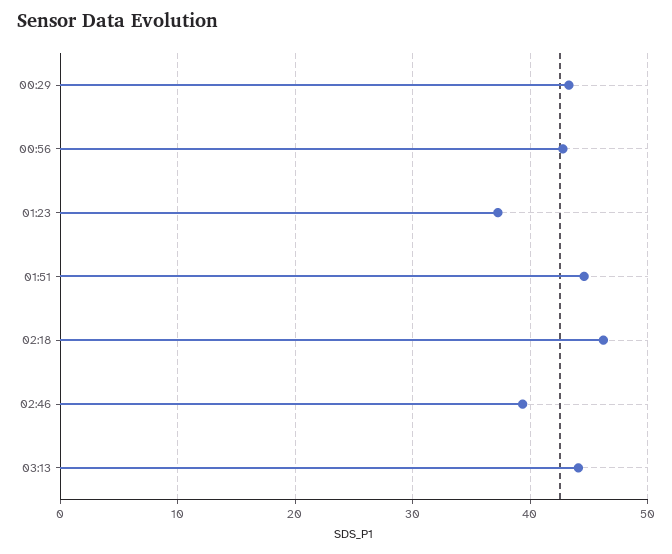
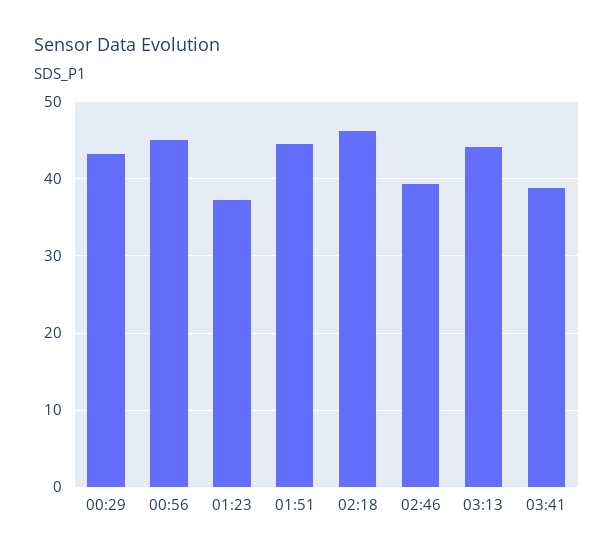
00:56: 43 -> 45
03:41: none -> 39

